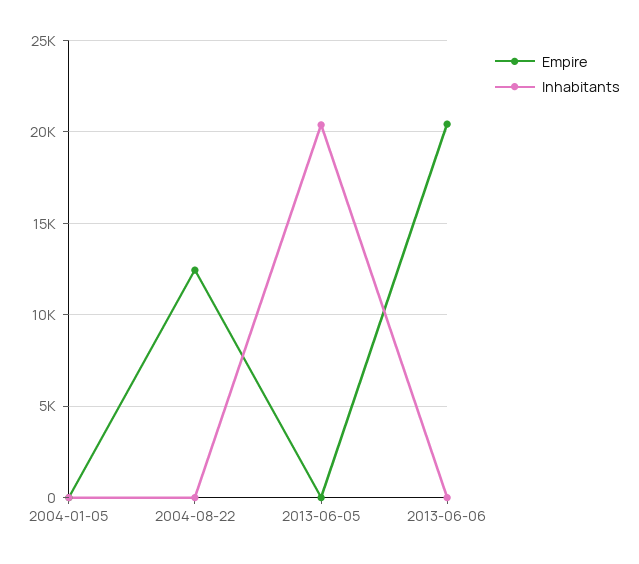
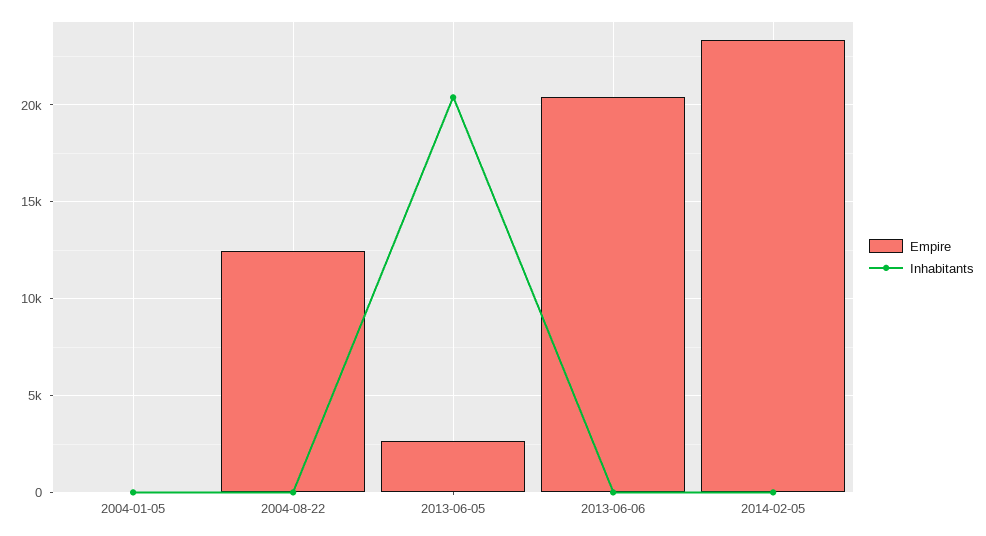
Empire, 2013-06-05: 0 -> 2500
Empire, 2014-02-05: none -> 23500
Inhabitants, 2014-02-05: none -> 0

